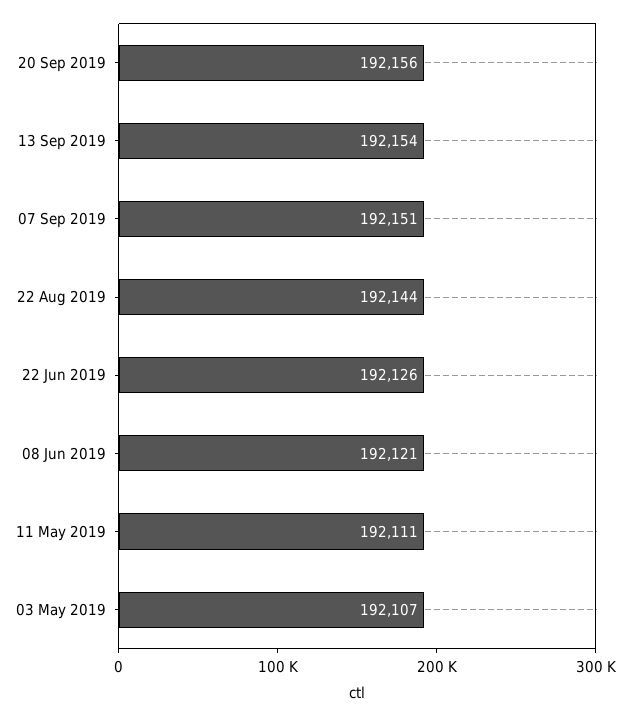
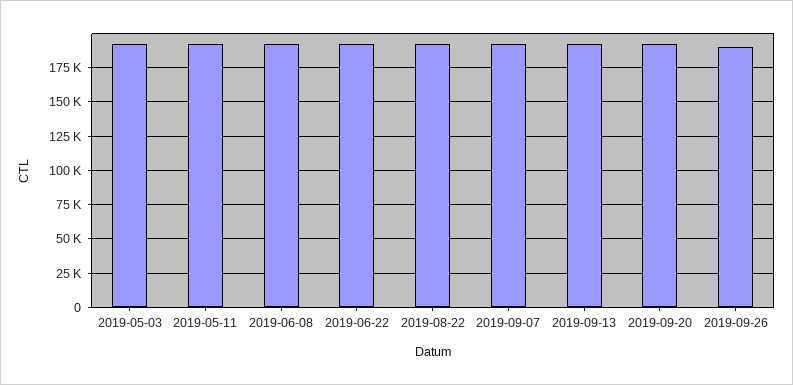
2019-09-26: none -> 190000

